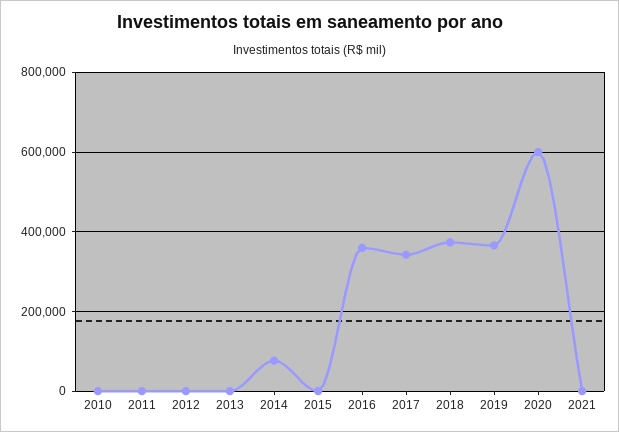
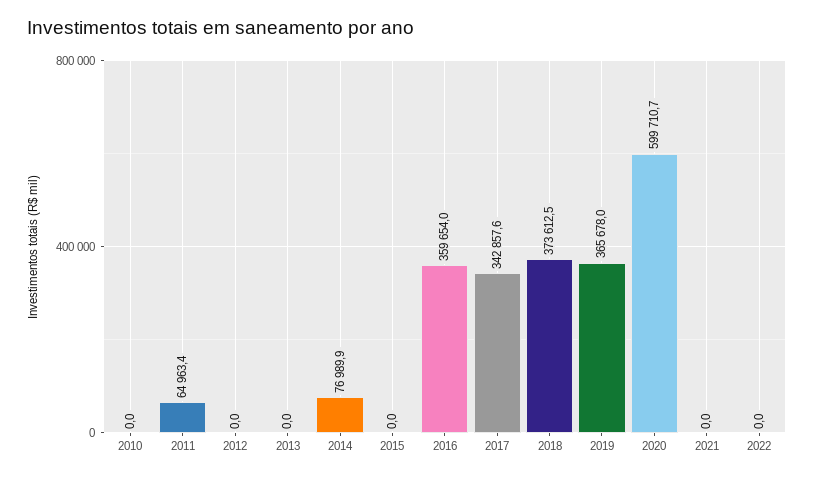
2011: 0 -> 64963.4
2022: none -> 0

